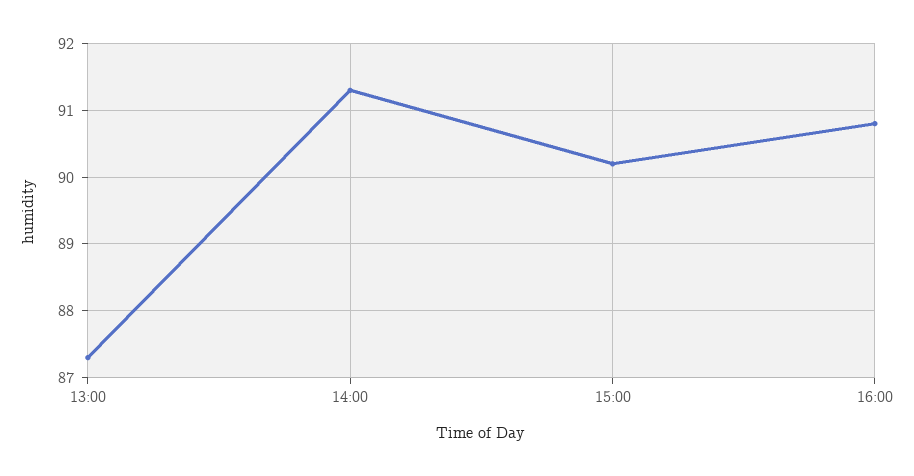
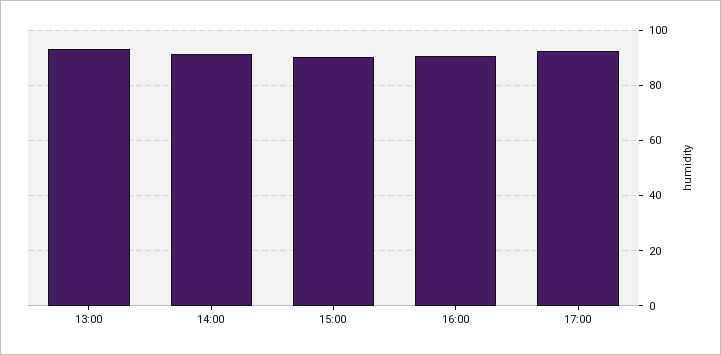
13:00: 87.3 -> 92.5
17:00: none -> 92.5

